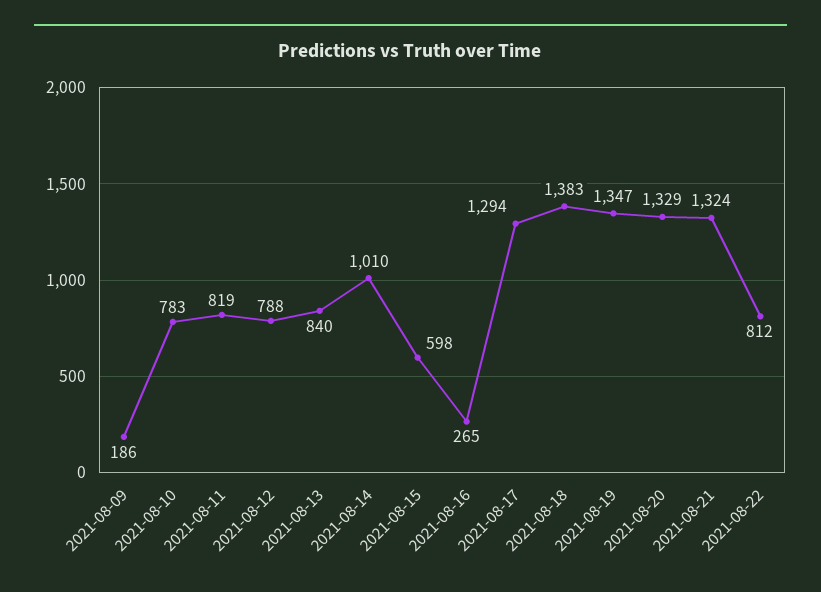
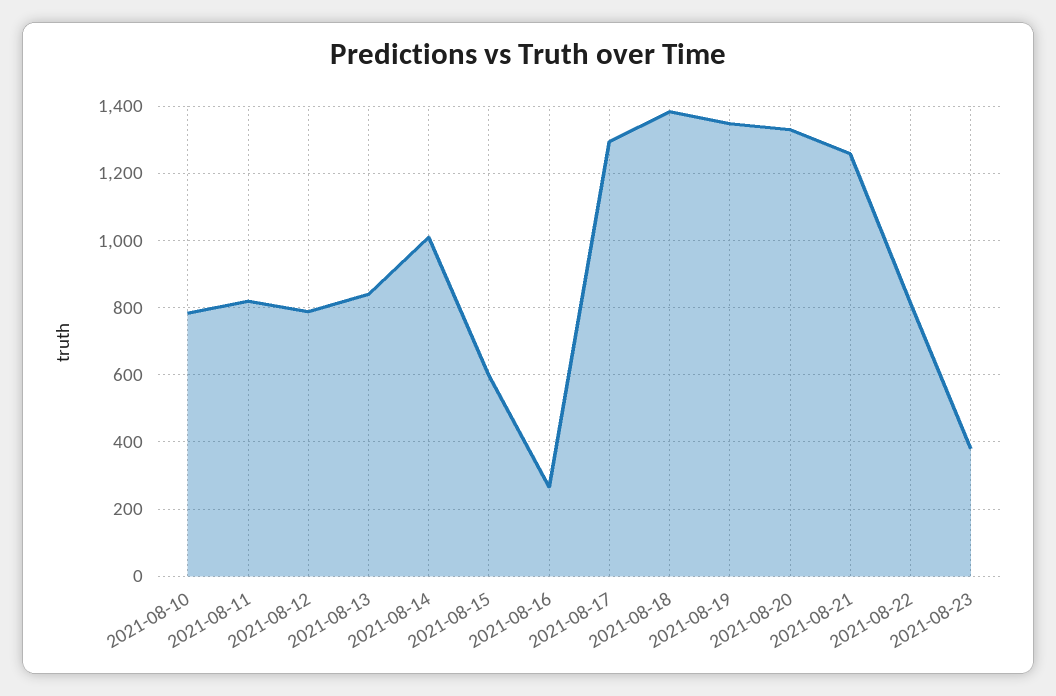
2021-08-09: 186 -> none
2021-08-21: 1324 -> 1260
2021-08-23: none -> 380

